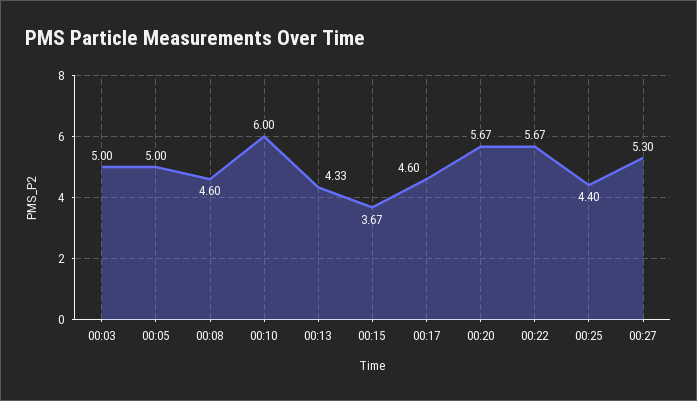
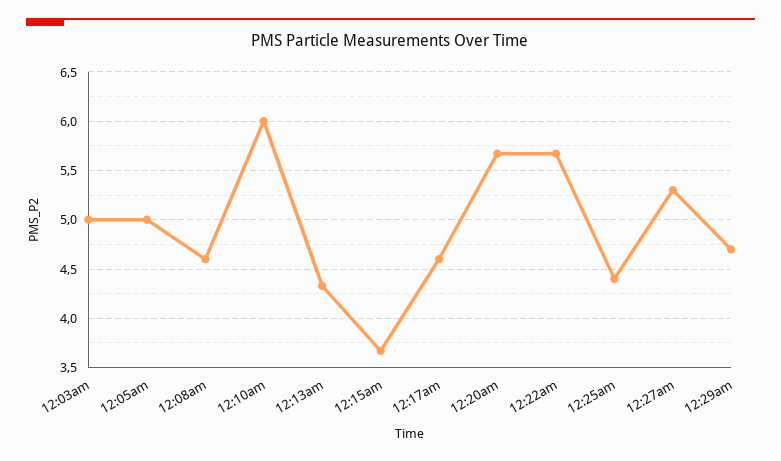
12:29am: none -> 4.7

